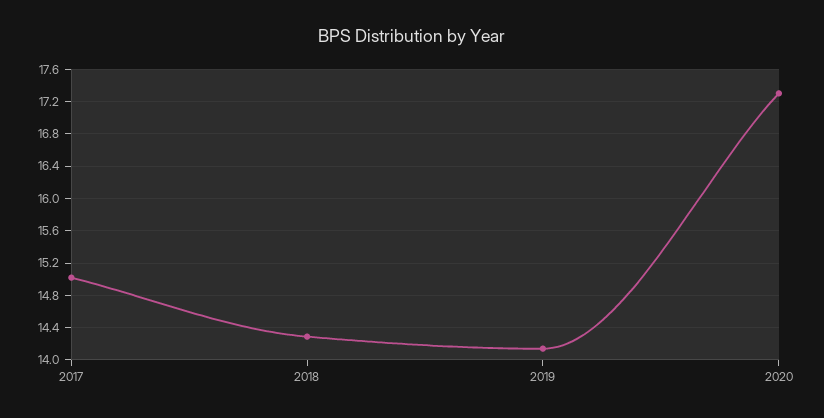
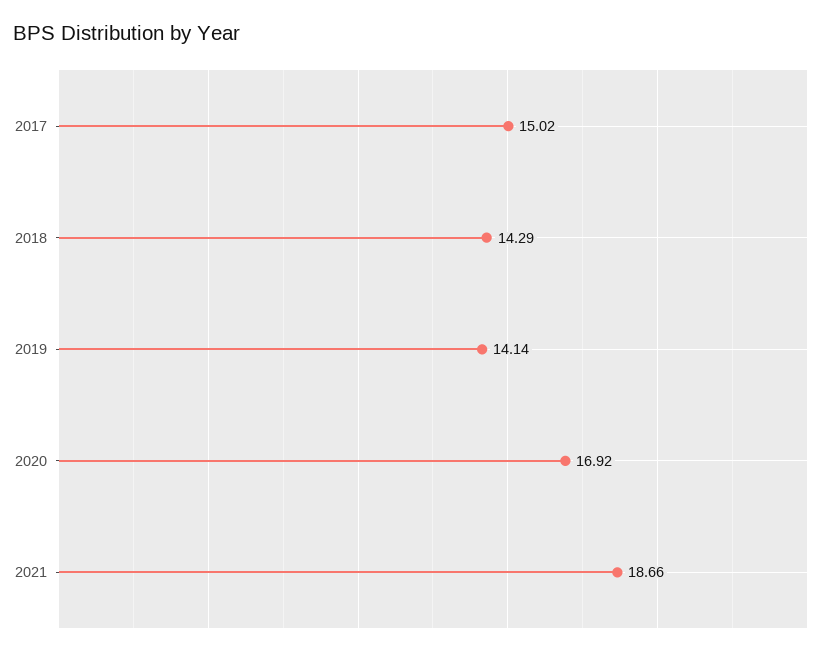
2020: 17.3 -> 16.92
2021: none -> 18.66

